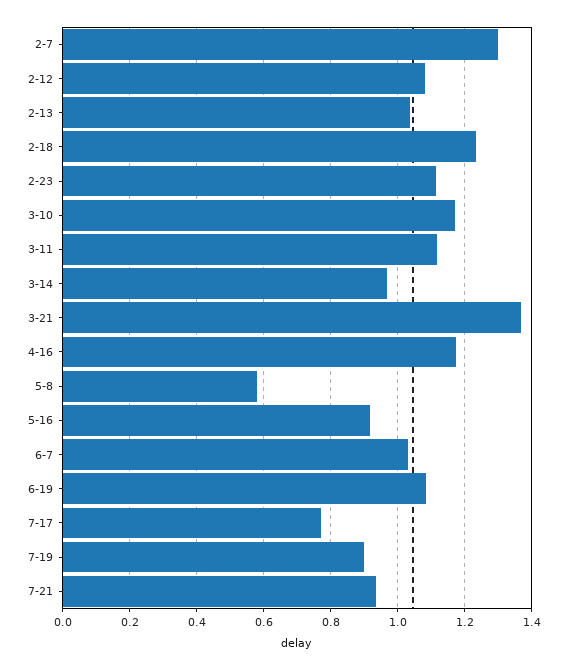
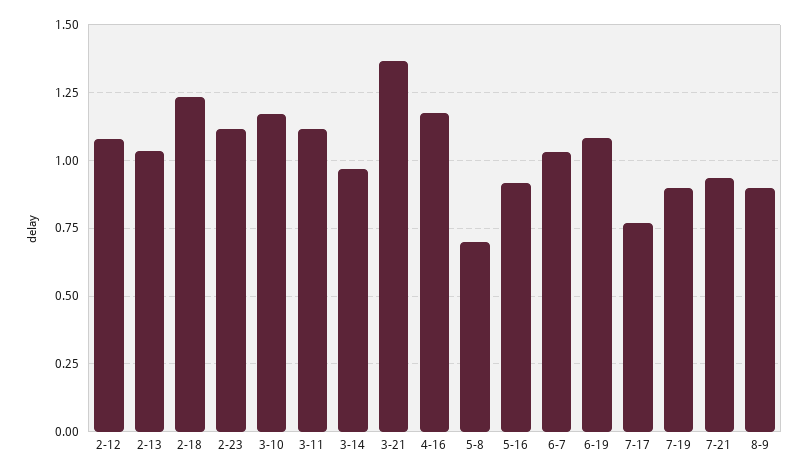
2-7: 1.3 -> none
5-8: 0.58 -> 0.7
8-9: none -> 0.9

